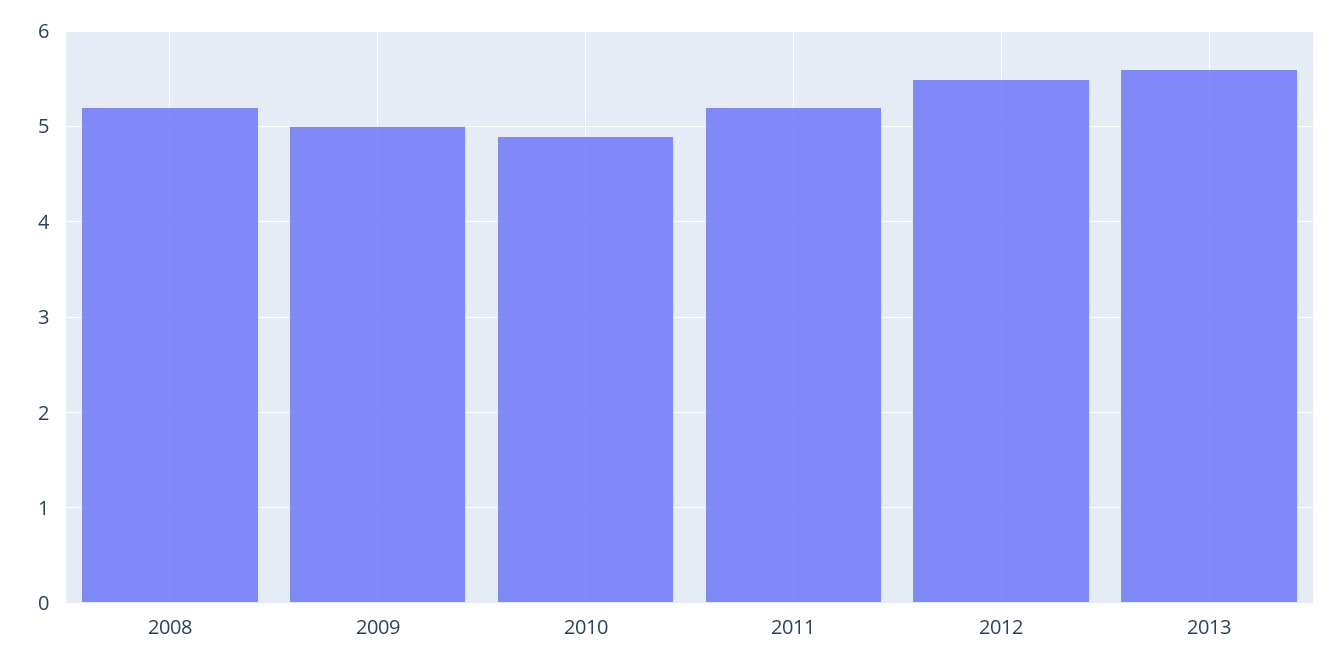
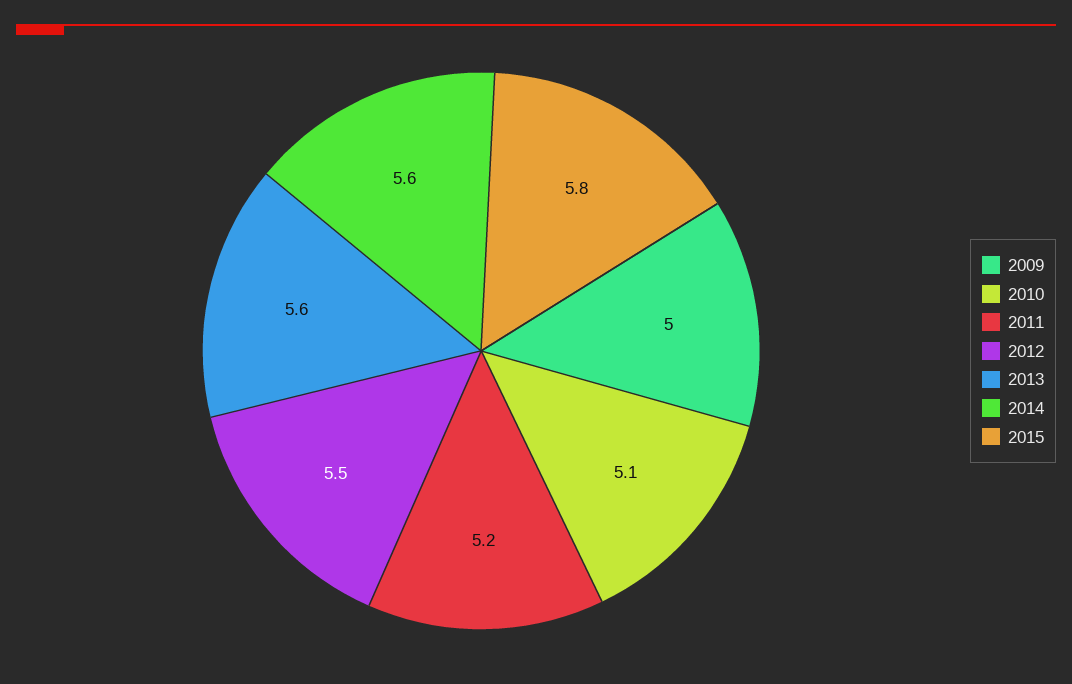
2008: 5.2 -> none
2010: 4.9 -> 5.1
2014: none -> 5.6
2015: none -> 5.8

